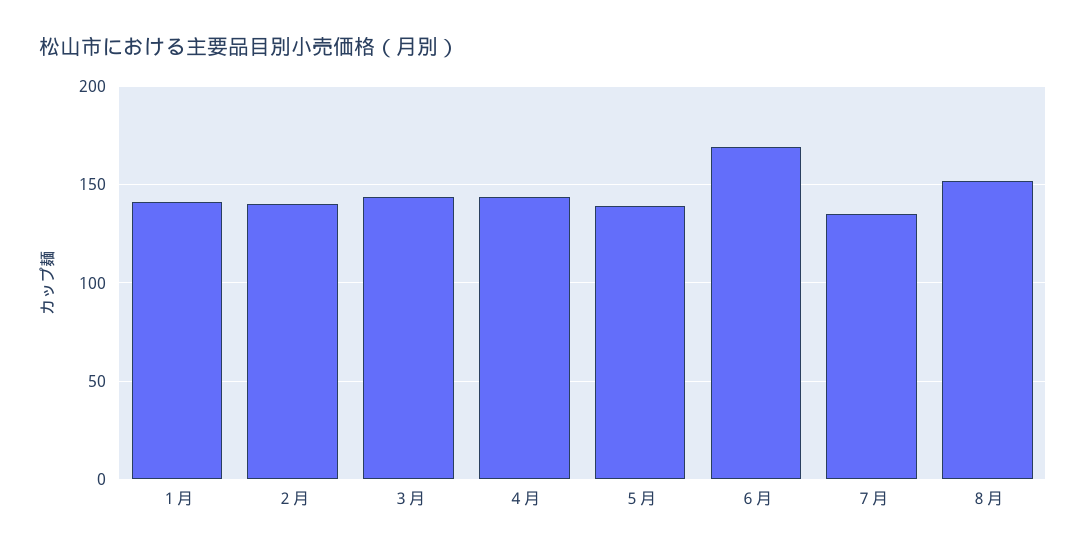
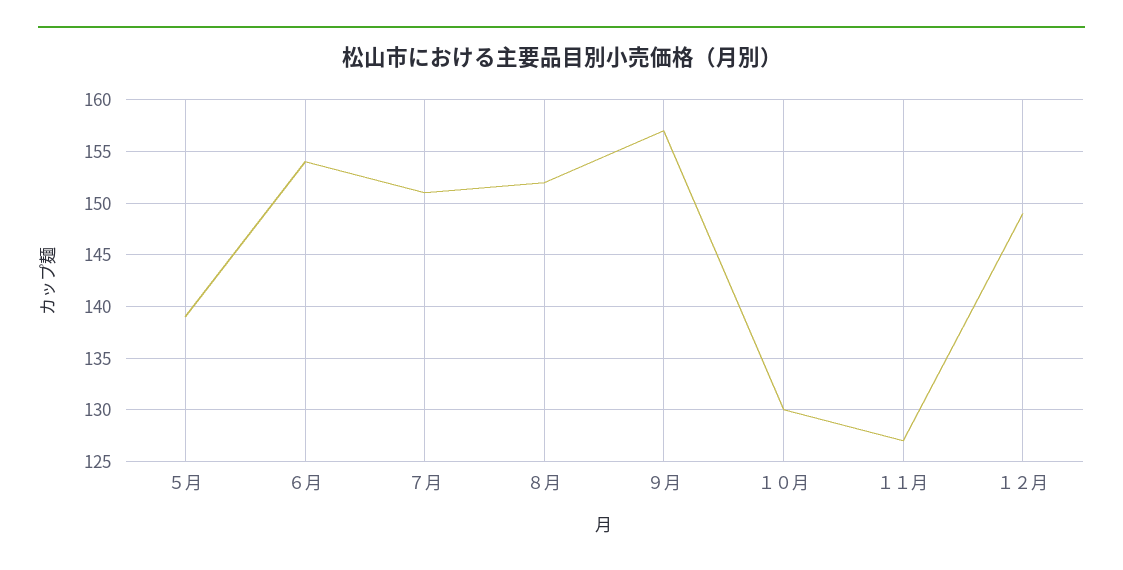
１月: 140 -> none
２月: 140 -> none
３月: 145 -> none
４月: 145 -> none
６月: 170 -> 154
７月: 135 -> 151
９月: none -> 157
１０月: none -> 130
１１月: none -> 127
１２月: none -> 149

